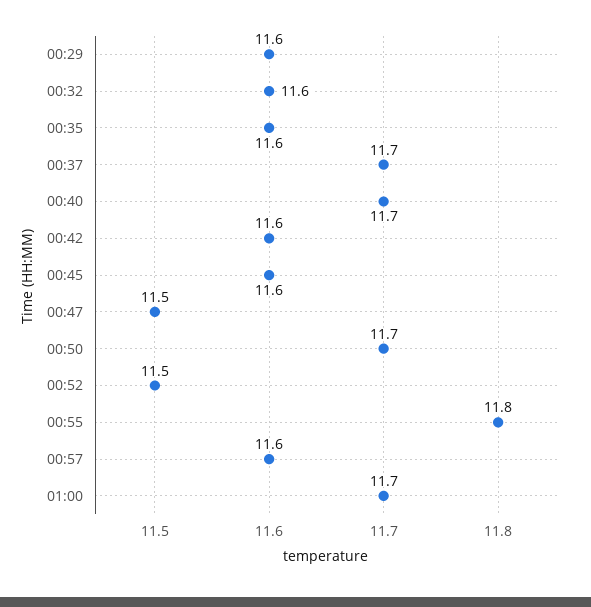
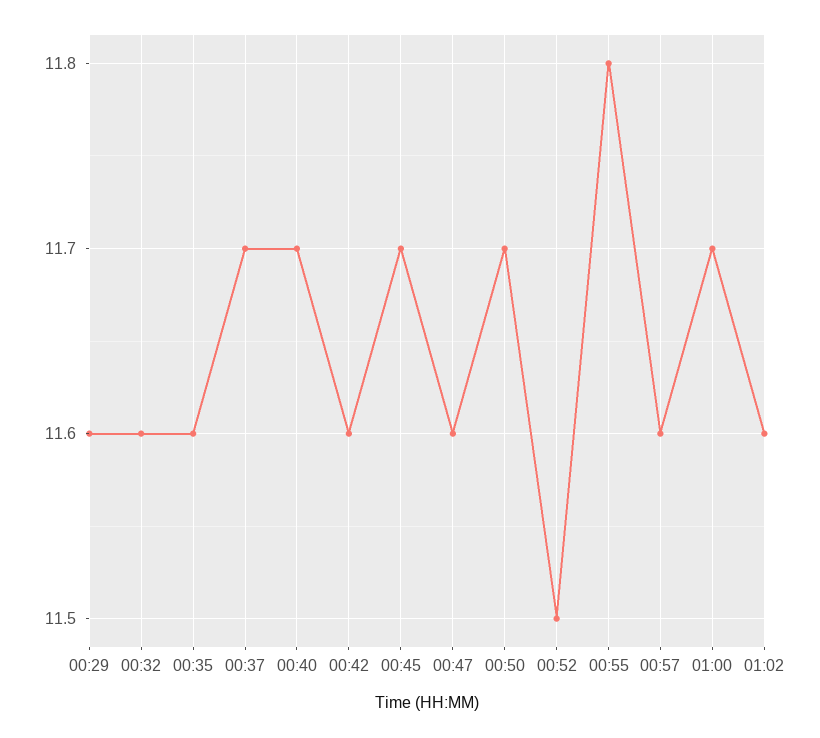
00:45: 11.6 -> 11.7
00:47: 11.5 -> 11.6
01:02: none -> 11.6

